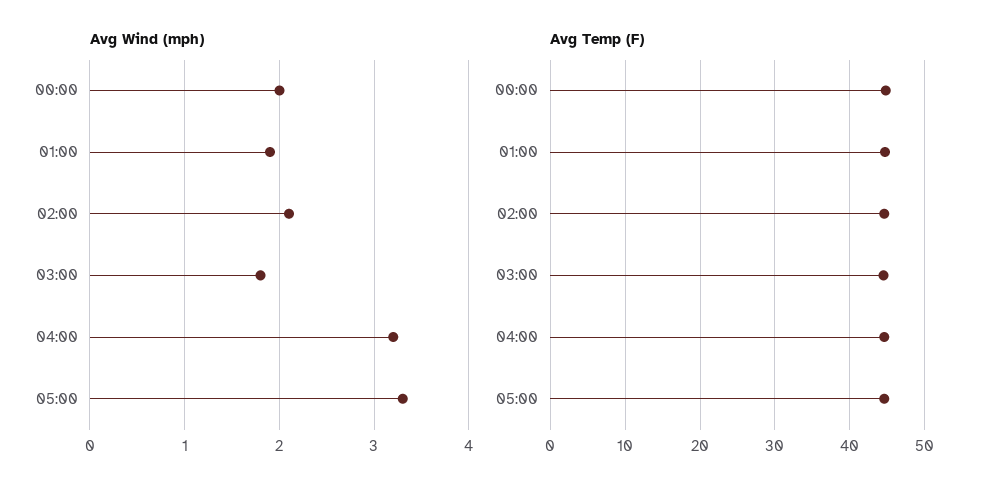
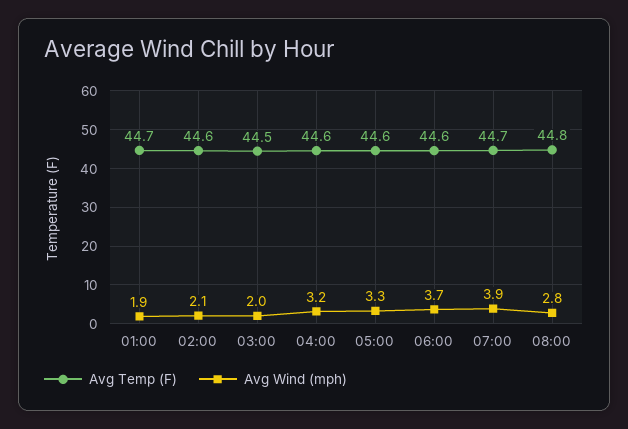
Avg Wind (mph), 00:00: 2 -> none
Avg Wind (mph), 03:00: 1.8 -> 2
Avg Temp (F), 00:00: 45 -> none
Avg Temp (F), 06:00: none -> 44.6
Avg Wind (mph), 06:00: none -> 3.7
Avg Temp (F), 07:00: none -> 44.7
Avg Wind (mph), 07:00: none -> 3.9
Avg Temp (F), 08:00: none -> 44.8
Avg Wind (mph), 08:00: none -> 2.8

